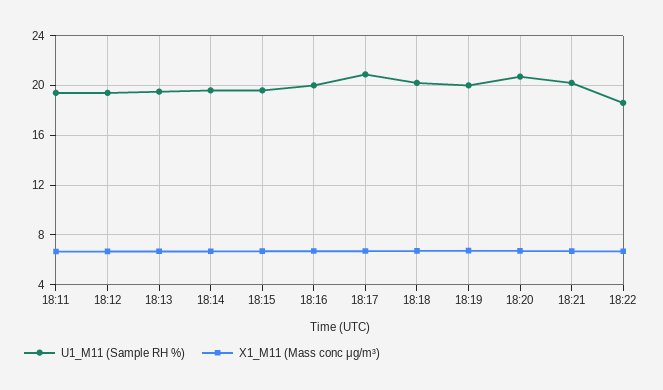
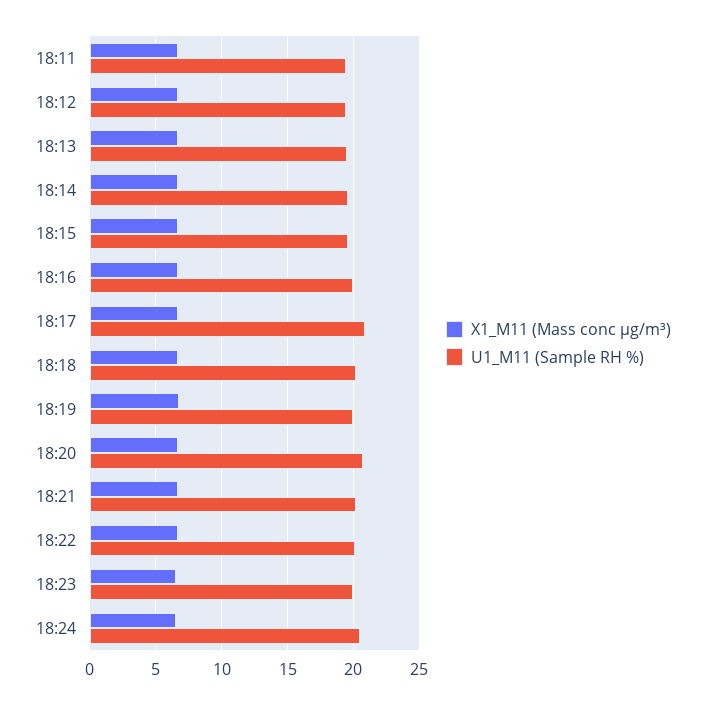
U1_M11 (Sample RH %), 18:22: 18.5 -> 20
X1_M11 (Mass conc μg/m³), 18:23: none -> 6.5
U1_M11 (Sample RH %), 18:23: none -> 20
X1_M11 (Mass conc μg/m³), 18:24: none -> 6.5
U1_M11 (Sample RH %), 18:24: none -> 20.5

